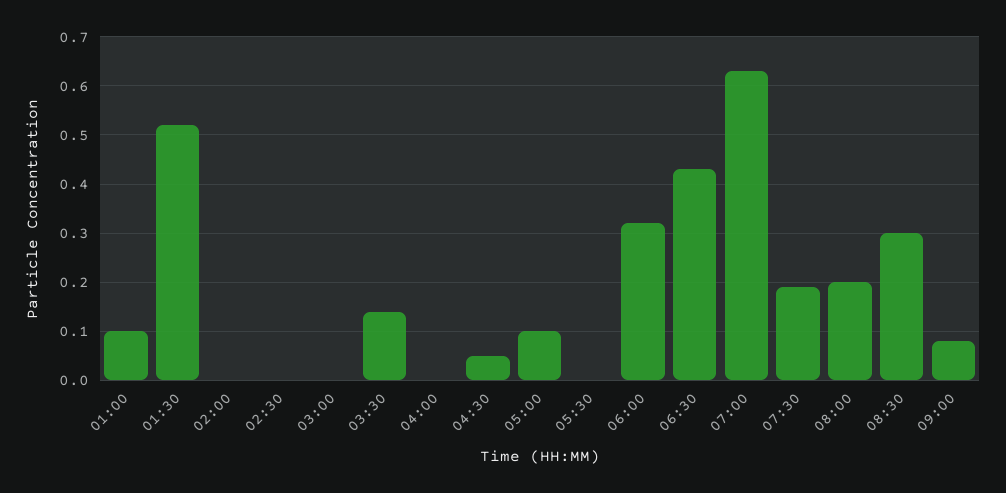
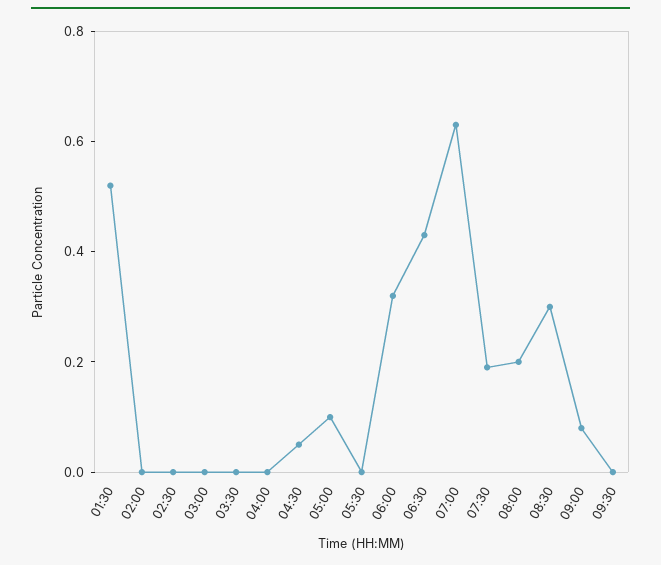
01:00: 0.1 -> none
03:30: 0.15 -> 0
09:30: none -> 0

